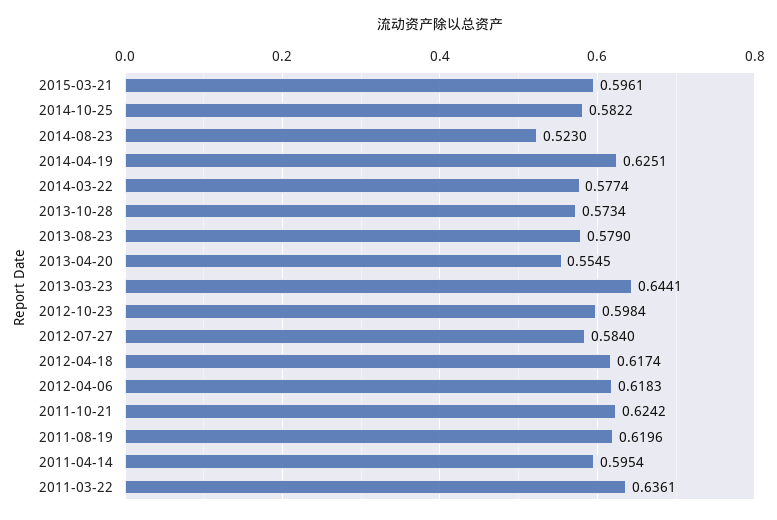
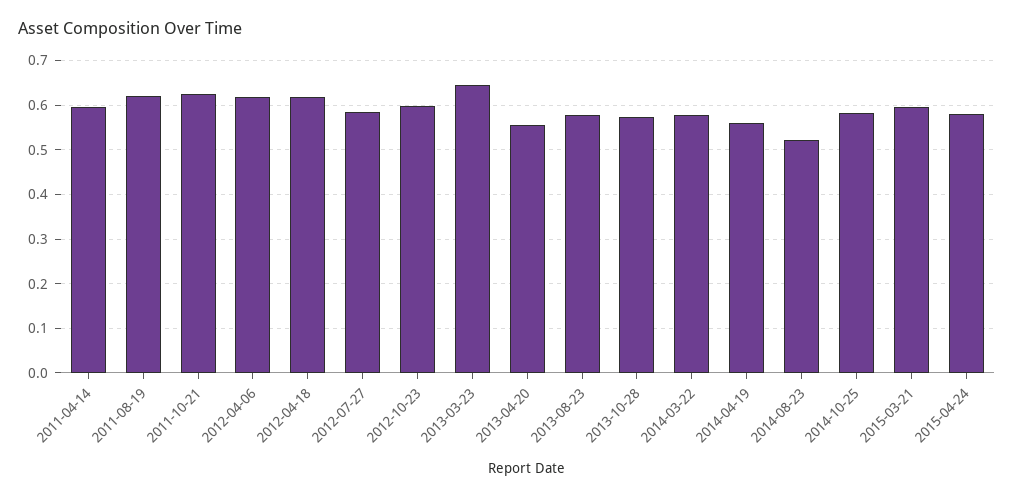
2014-04-19: 0.6251 -> 0.56
2011-03-22: 0.6361 -> none
2015-04-24: none -> 0.58

